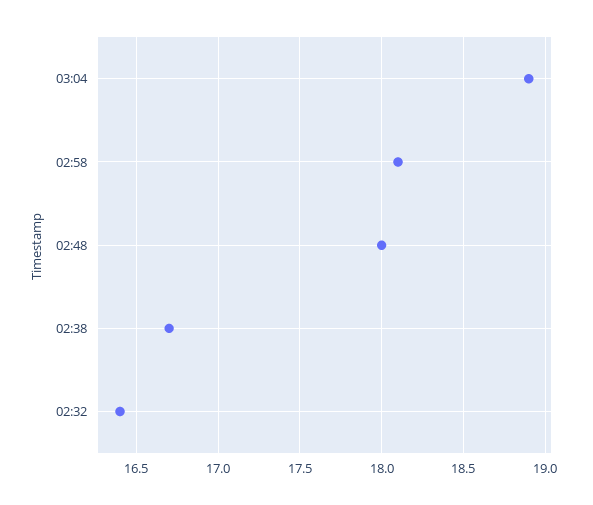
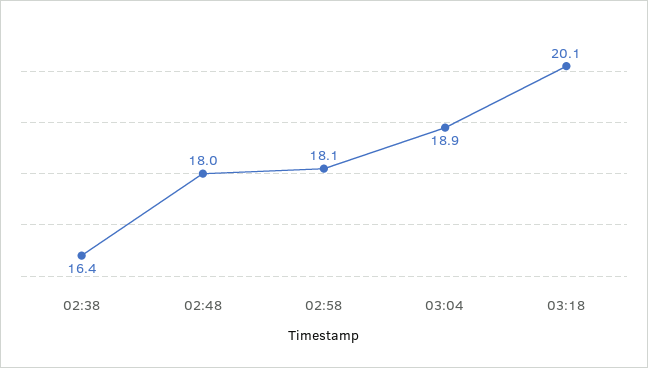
02:38: 16.7 -> 16.4
02:32: 16.4 -> none
03:18: none -> 20.1

